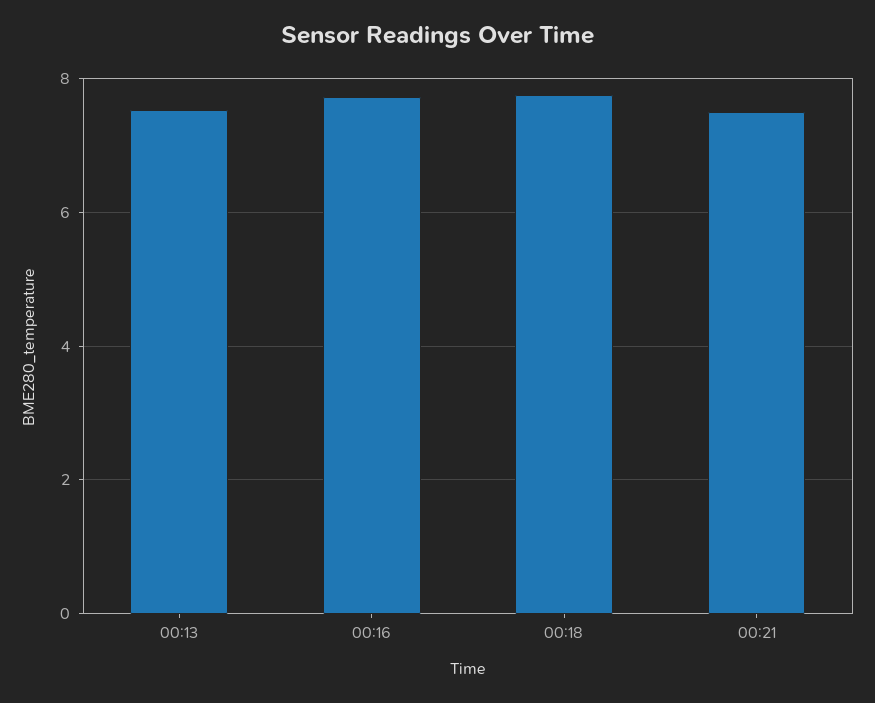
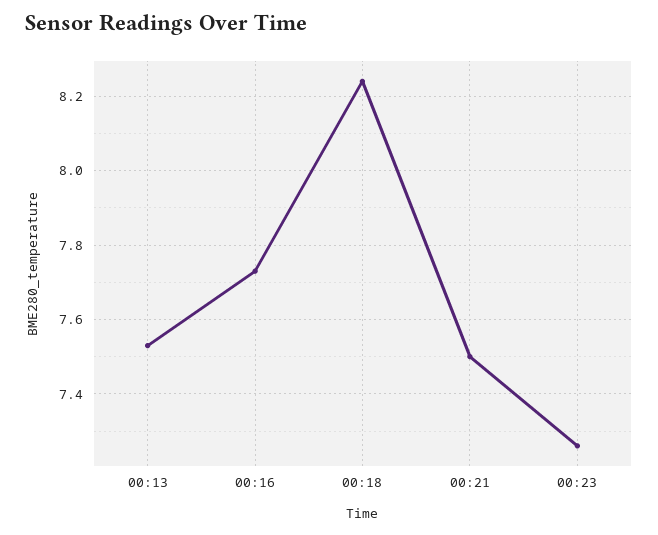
00:18: 7.8 -> 8.25
00:23: none -> 7.25

